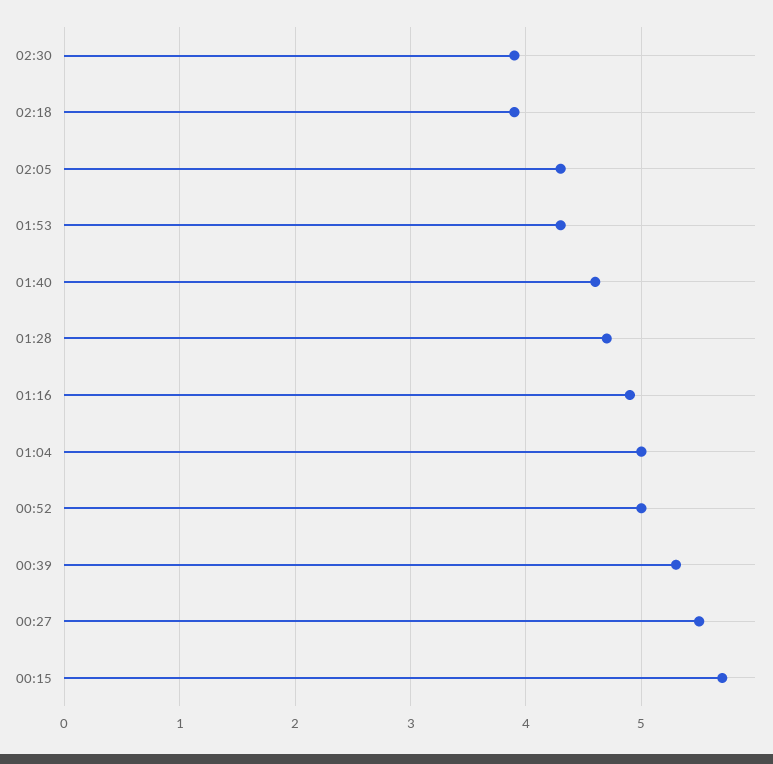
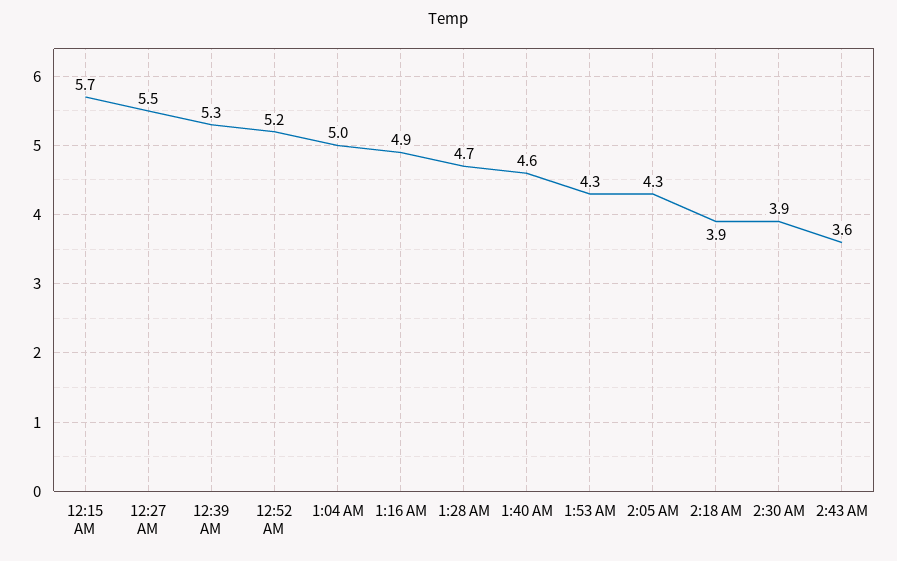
00:52: 5 -> 5.2
2:43 AM: none -> 3.6

